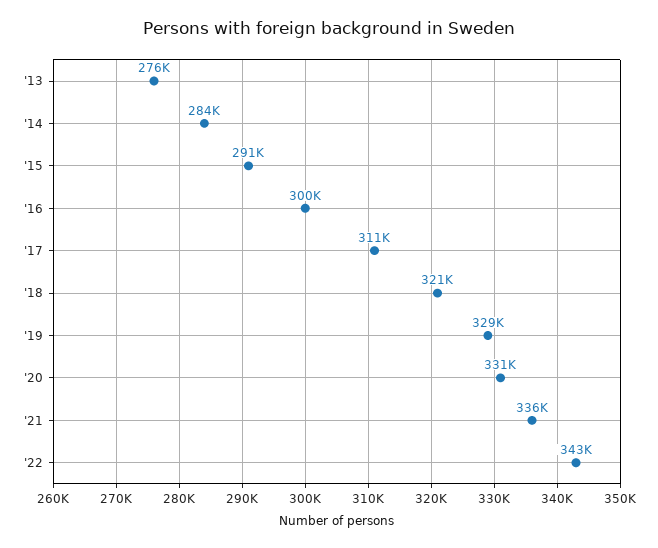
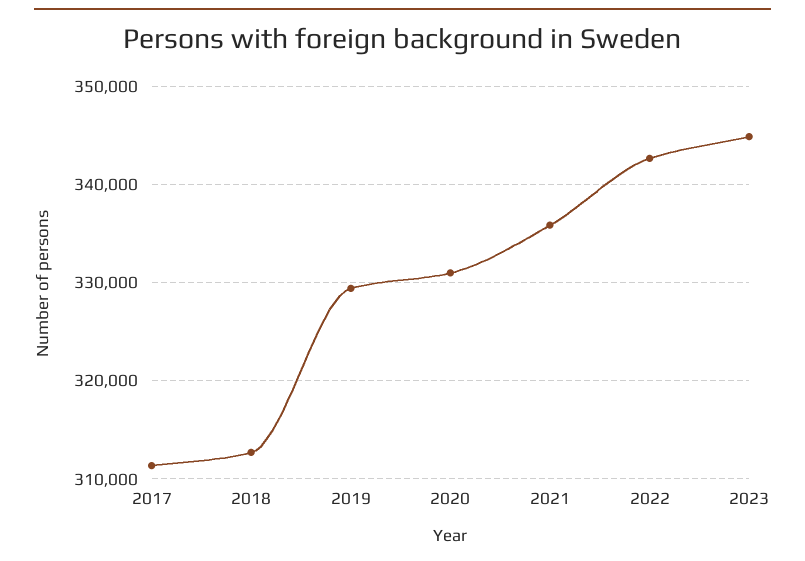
'13: 276000 -> none
'14: 284000 -> none
'15: 291000 -> none
'16: 300000 -> none
'18: 321000 -> 313000
2023: none -> 345000

